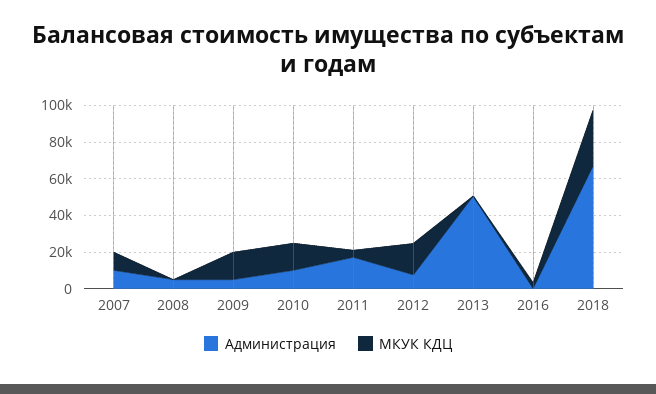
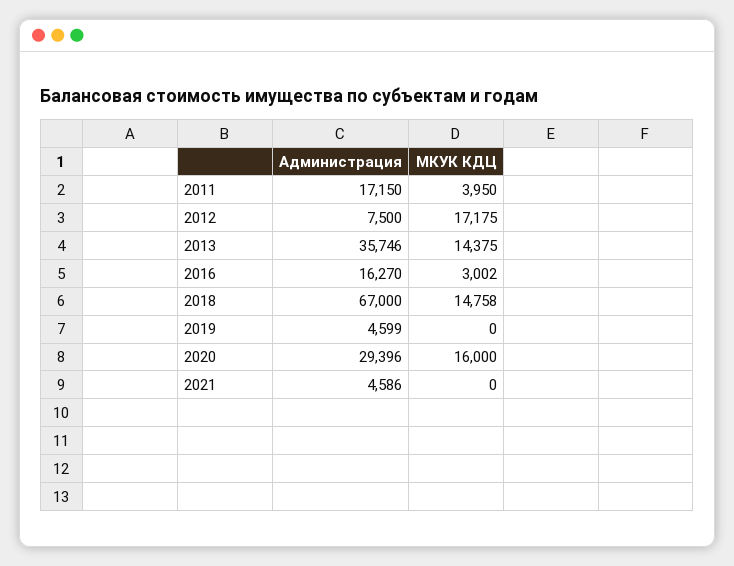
Администрация, 2007: 10000 -> none
МКУК КДЦ, 2007: 10000 -> none
Администрация, 2008: 5000 -> none
МКУК КДЦ, 2008: 0 -> none
Администрация, 2009: 5000 -> none
МКУК КДЦ, 2009: 15000 -> none
Администрация, 2010: 10000 -> none
МКУК КДЦ, 2010: 15000 -> none
Администрация, 2013: 50000 -> 35746
МКУК КДЦ, 2013: 0 -> 14375
Администрация, 2016: 0 -> 16270
МКУК КДЦ, 2018: 30000 -> 14758
Администрация, 2019: none -> 4599
МКУК КДЦ, 2019: none -> 0
Администрация, 2020: none -> 29396
МКУК КДЦ, 2020: none -> 16000
Администрация, 2021: none -> 4586
МКУК КДЦ, 2021: none -> 0

